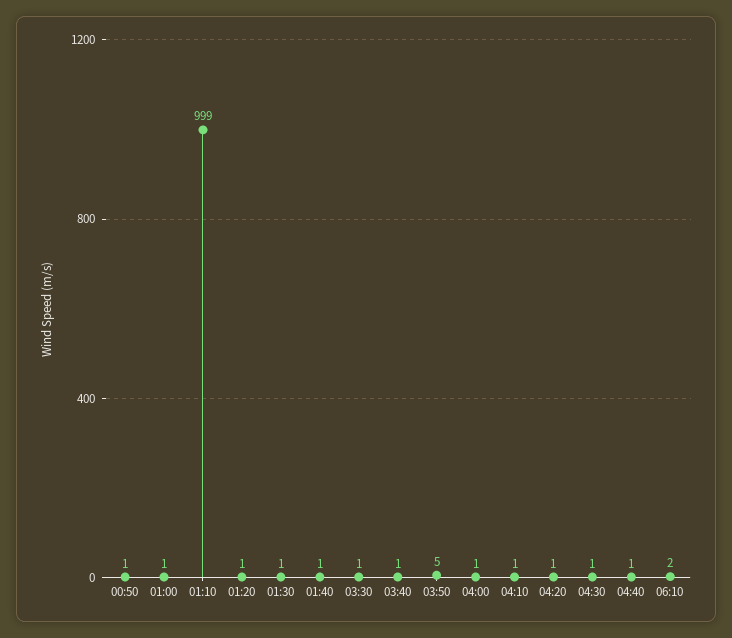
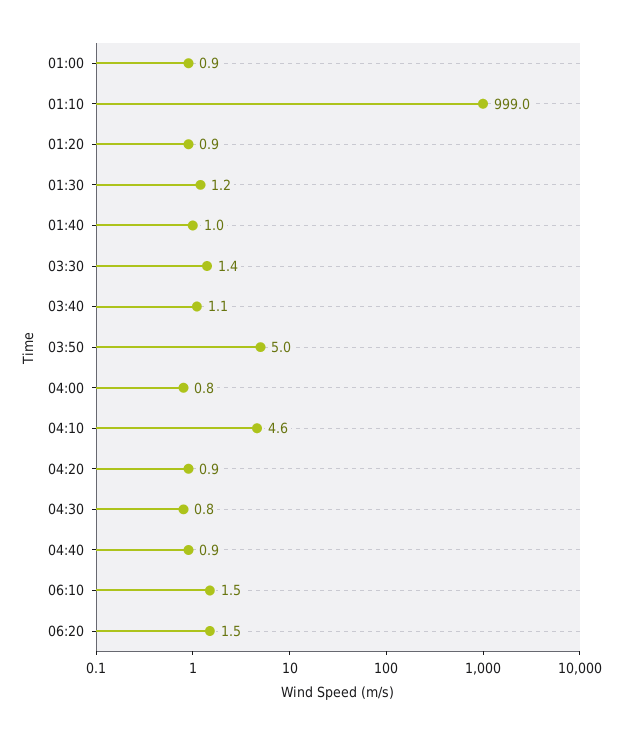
00:50: 1 -> none
04:10: 1 -> 4.6
06:20: none -> 1.5

